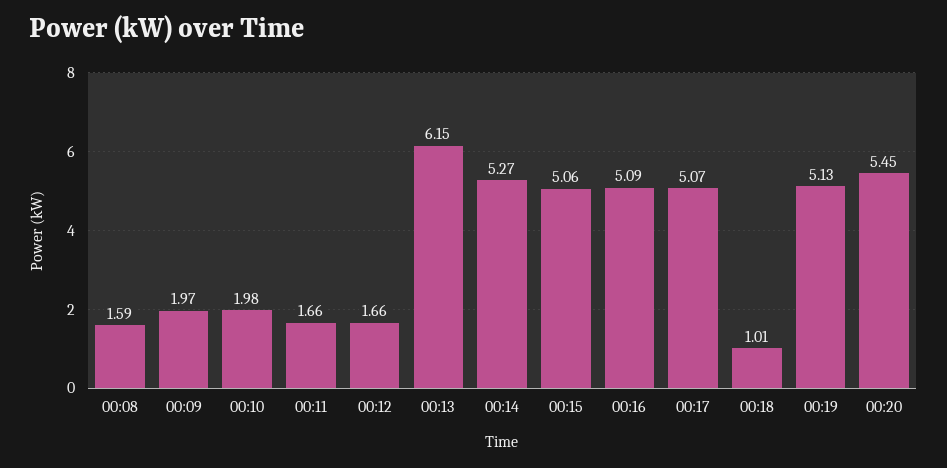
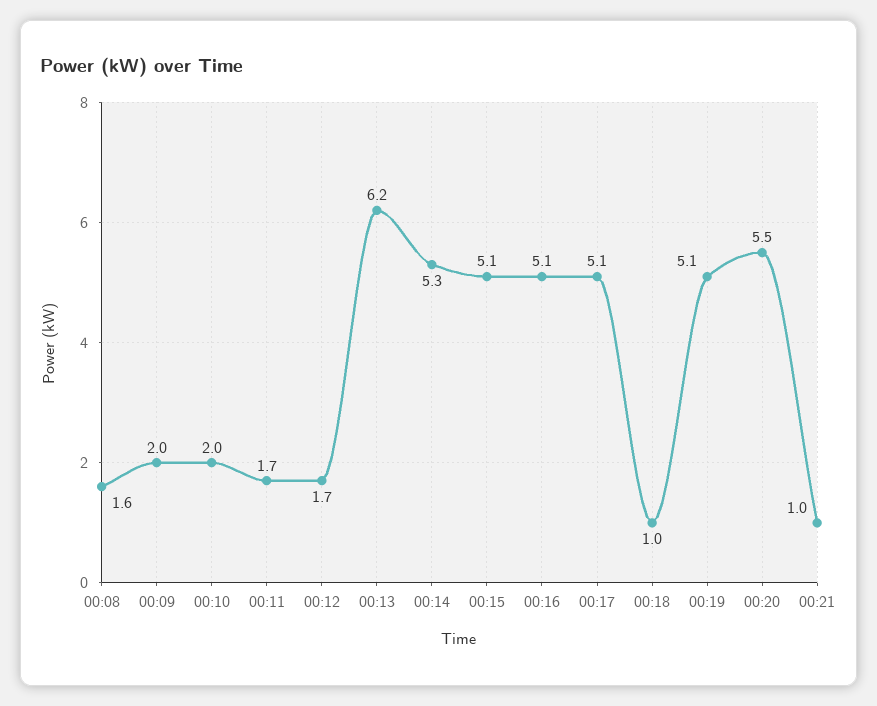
00:21: none -> 1

